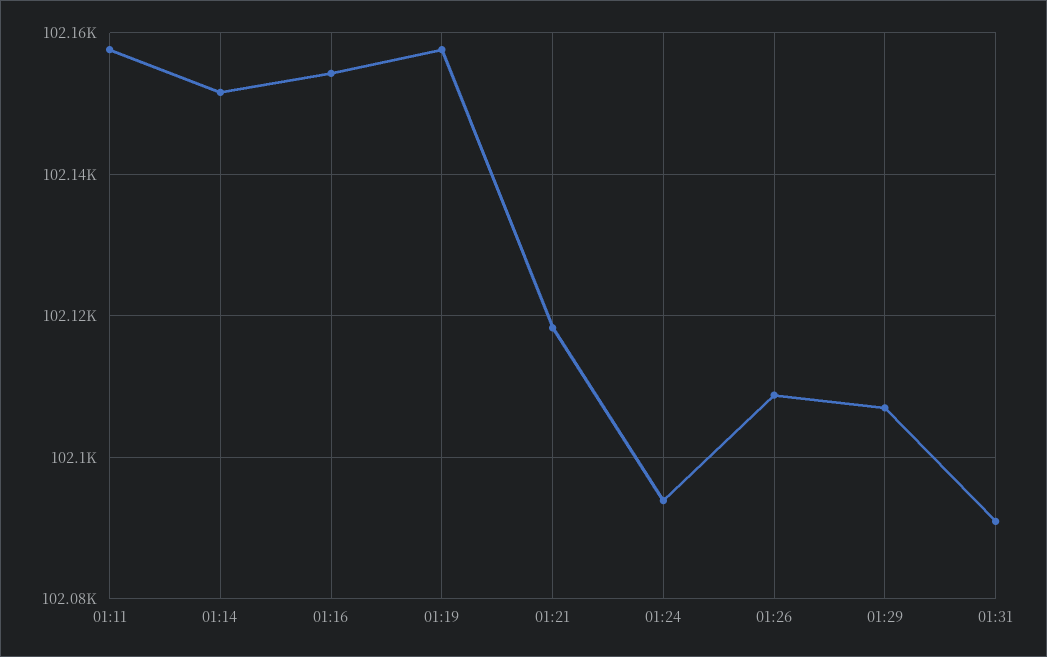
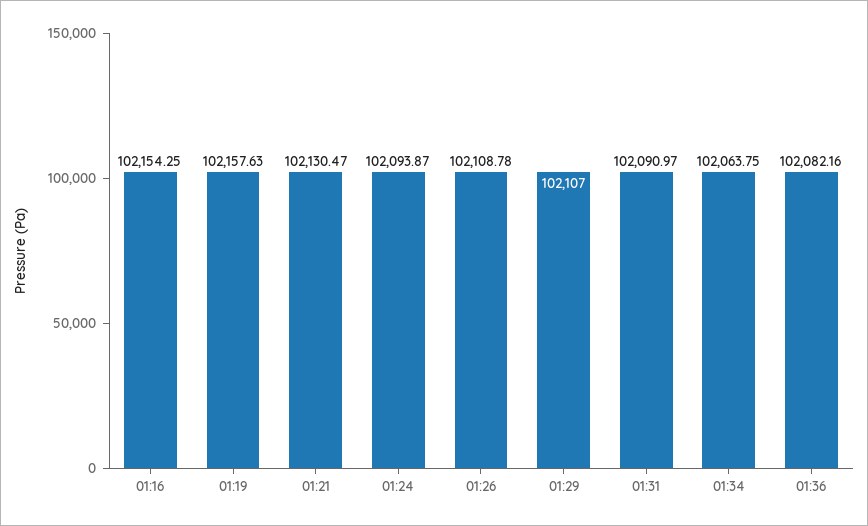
01:11: 102158 -> none
01:14: 102152 -> none
01:21: 102118 -> 102130.47
01:34: none -> 102063.75
01:36: none -> 102082.16

